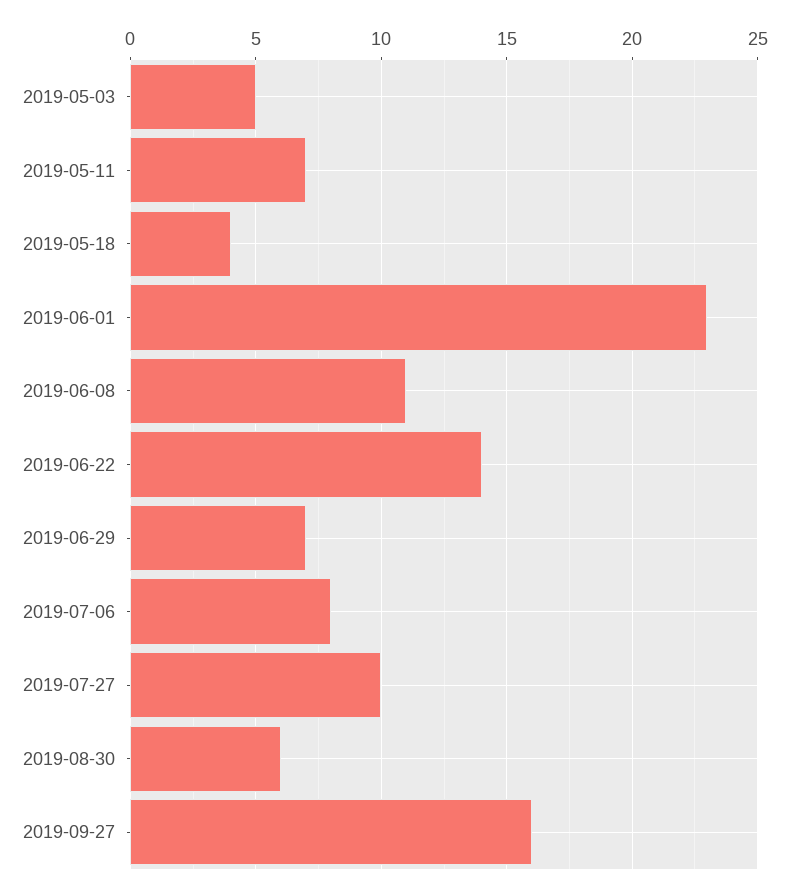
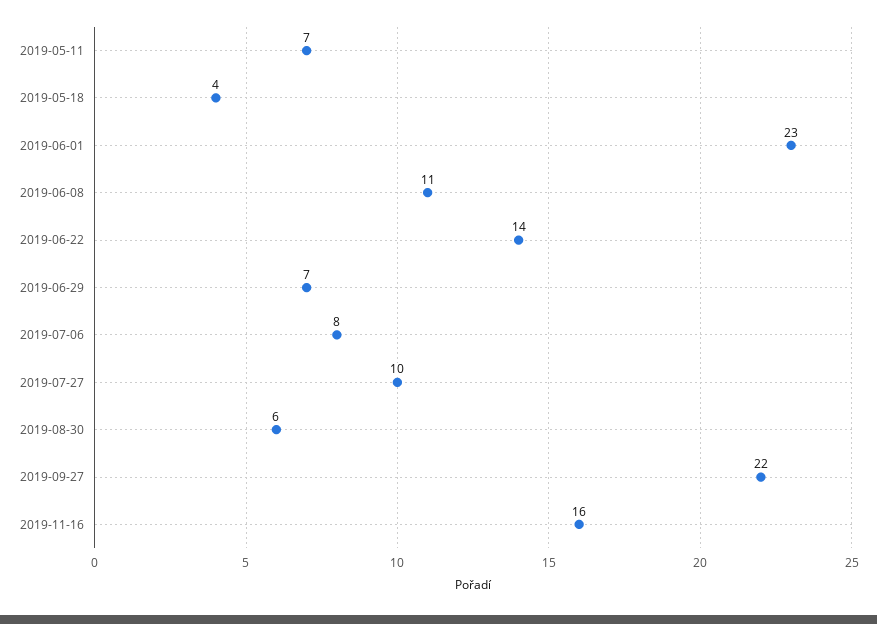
2019-05-03: 5 -> none
2019-09-27: 16 -> 22
2019-11-16: none -> 16

